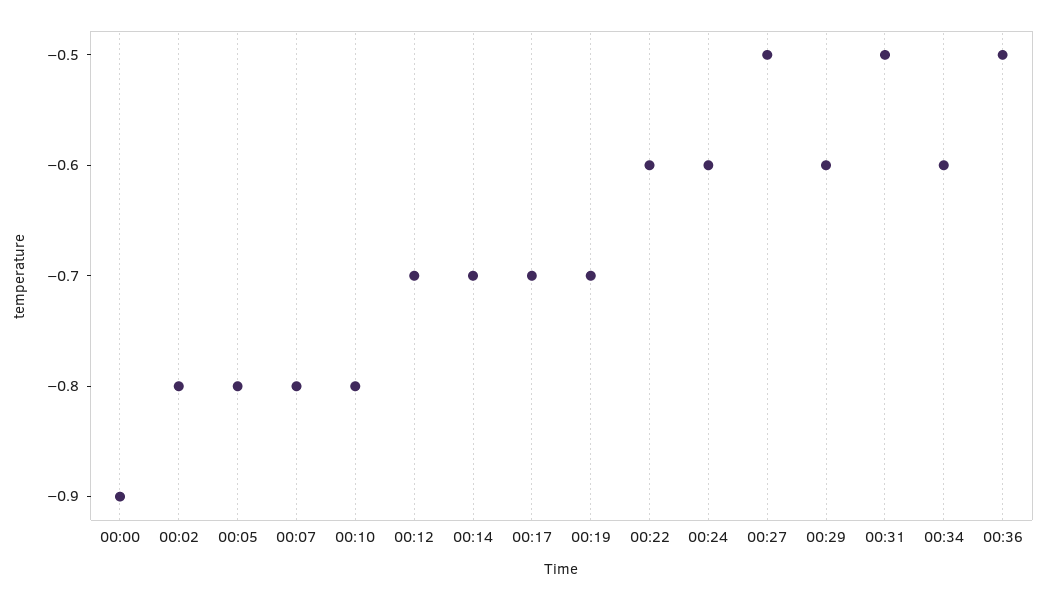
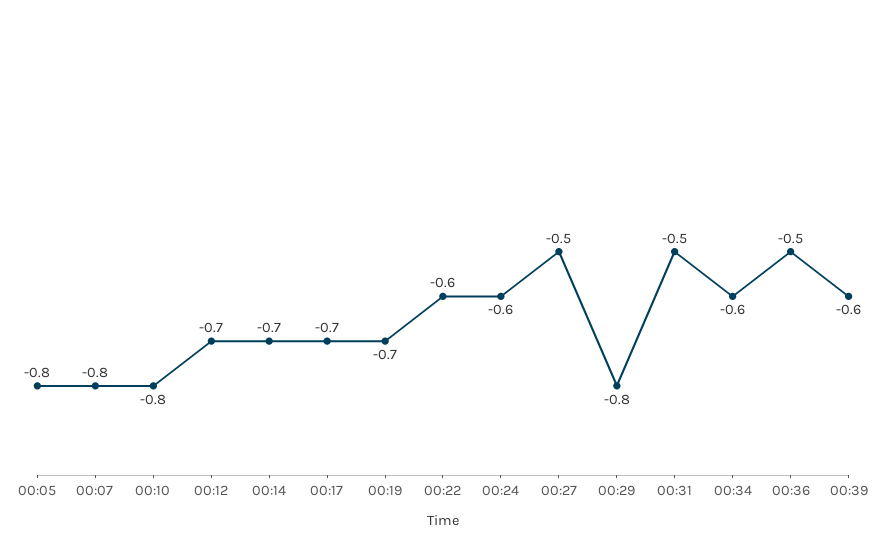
00:00: -0.9 -> none
00:02: -0.8 -> none
00:29: -0.6 -> -0.8
00:39: none -> -0.6

